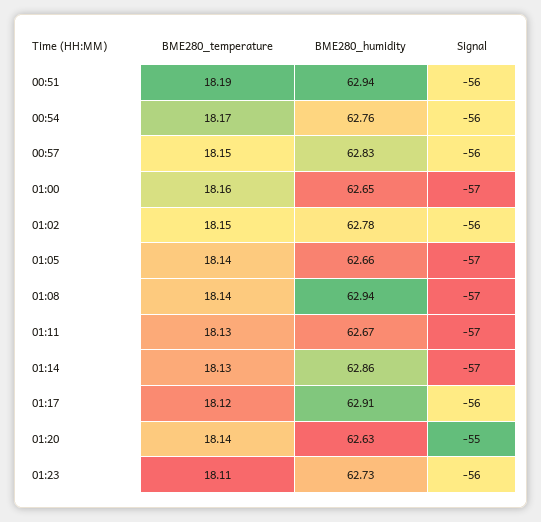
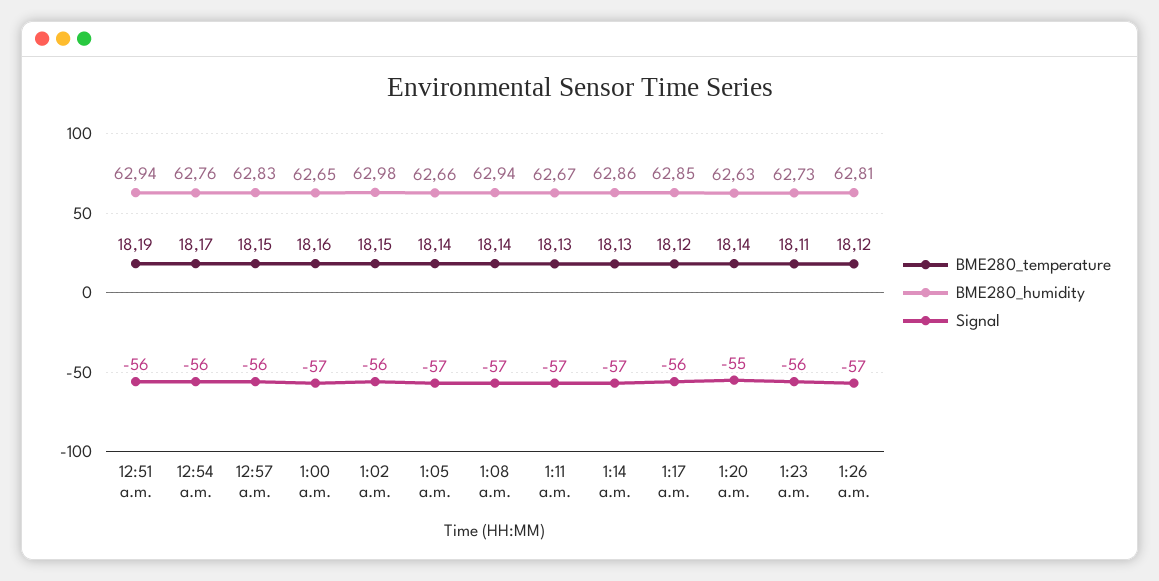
BME280_humidity, 01:02: 62.78 -> 62.98
BME280_humidity, 01:17: 62.91 -> 62.85
BME280_temperature, 1:26 a.m.: none -> 18.12
BME280_humidity, 1:26 a.m.: none -> 62.81
Signal, 1:26 a.m.: none -> -57

